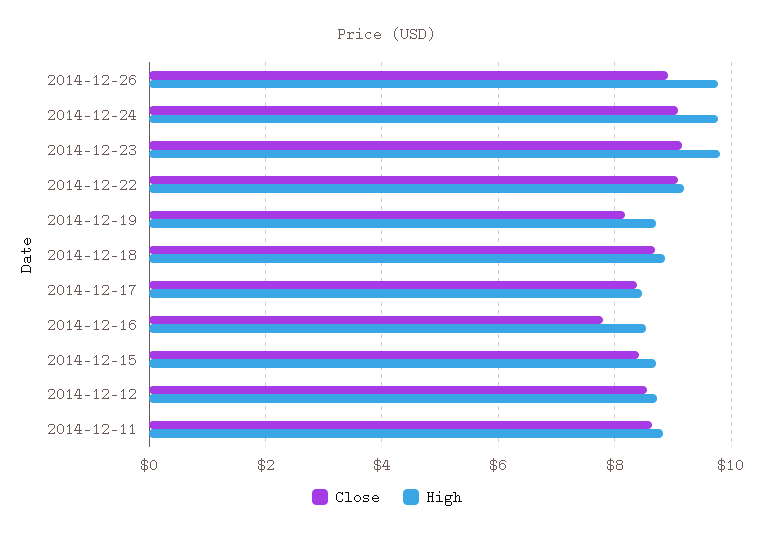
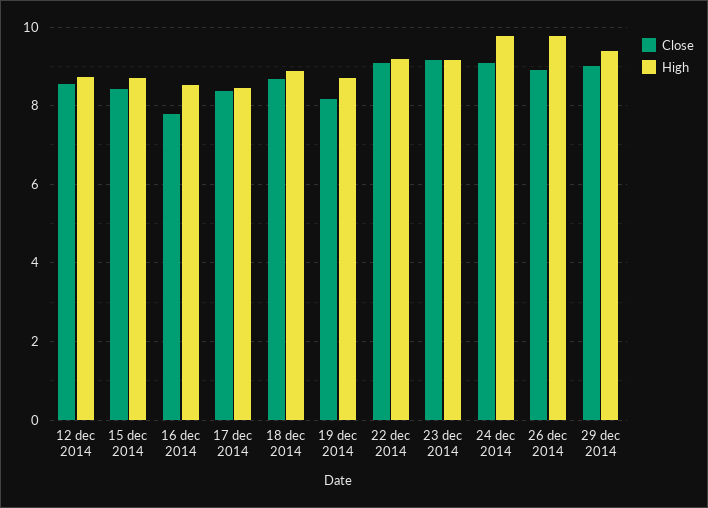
High, 2014-12-23: 9.8 -> 9.2
Close, 2014-12-11: 8.6 -> none
High, 2014-12-11: 8.8 -> none
Close, 29 dec 2014: none -> 9
High, 29 dec 2014: none -> 9.4

